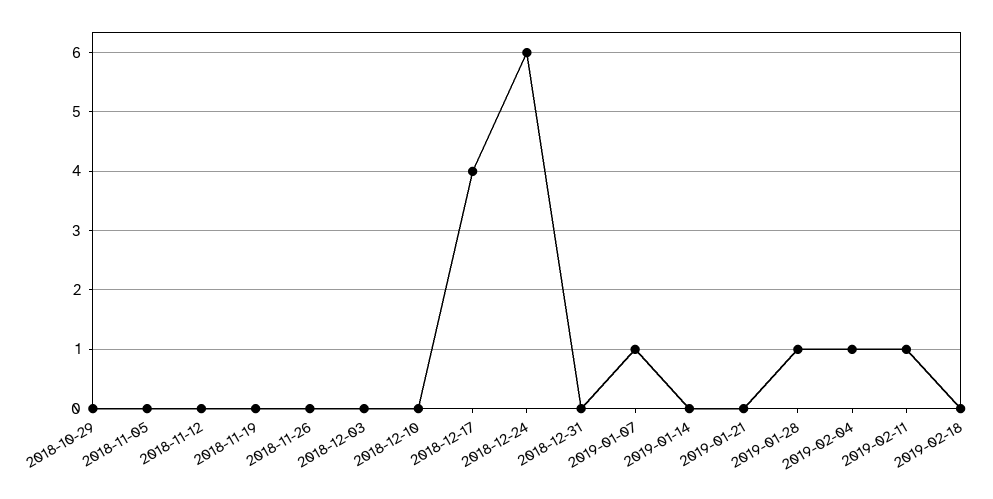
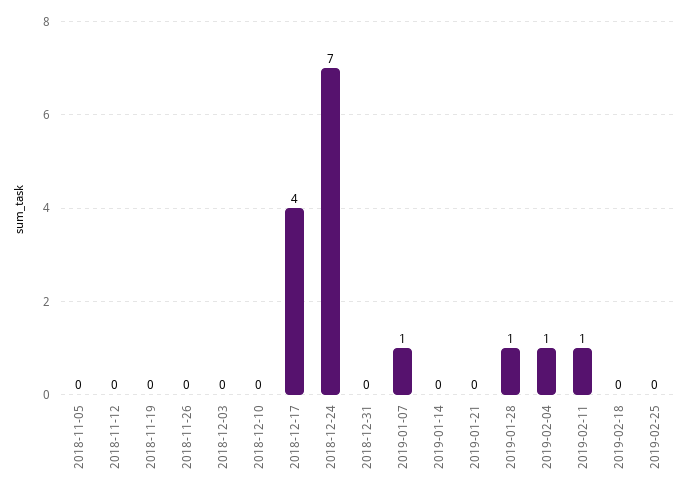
2018-10-29: 0 -> none
2018-12-24: 6 -> 7
2019-02-25: none -> 0

